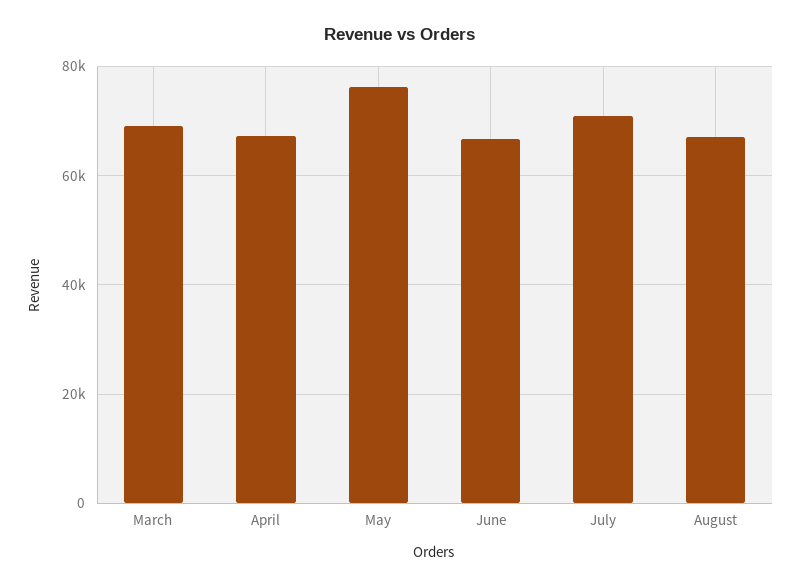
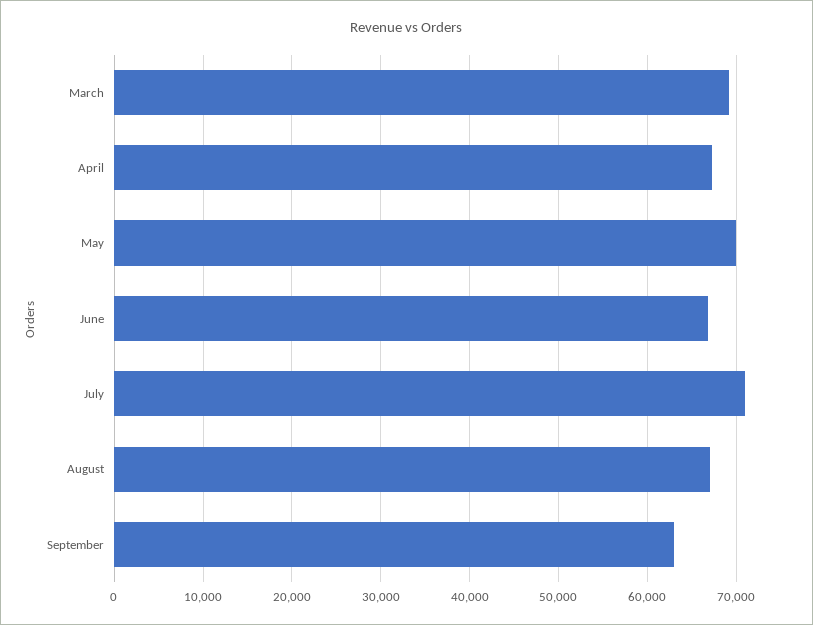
May: 76000 -> 70000
September: none -> 63000

